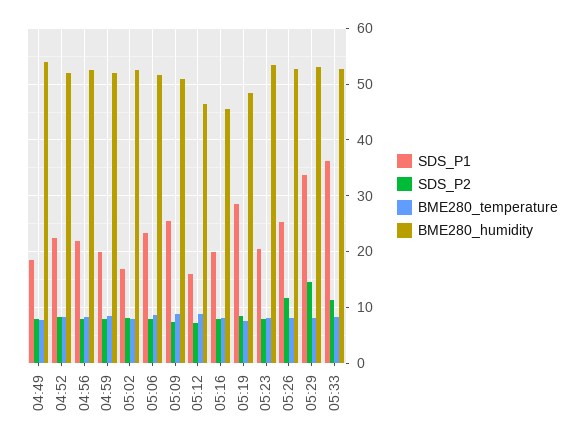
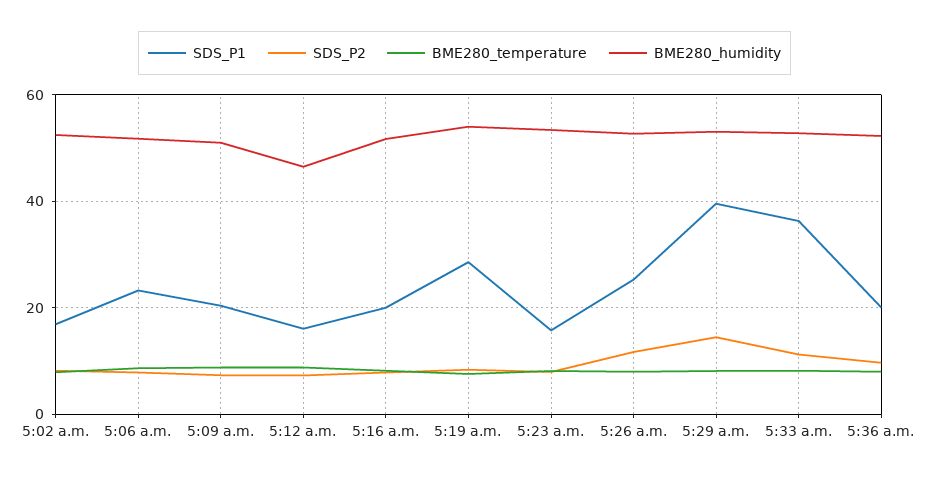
SDS_P1, 04:49: 18 -> none
SDS_P2, 04:49: 8 -> none
BME280_temperature, 04:49: 8 -> none
BME280_humidity, 04:49: 54 -> none
SDS_P1, 04:52: 22 -> none
SDS_P2, 04:52: 8 -> none
BME280_temperature, 04:52: 8 -> none
BME280_humidity, 04:52: 52 -> none
SDS_P1, 04:56: 22 -> none
SDS_P2, 04:56: 8 -> none
BME280_temperature, 04:56: 8 -> none
BME280_humidity, 04:56: 52 -> none
SDS_P1, 04:59: 20 -> none
SDS_P2, 04:59: 8 -> none
BME280_temperature, 04:59: 8 -> none
BME280_humidity, 04:59: 52 -> none
SDS_P1, 05:09: 26 -> 20
BME280_humidity, 05:16: 46 -> 52
BME280_humidity, 05:19: 48 -> 54
SDS_P1, 05:23: 20 -> 16
SDS_P1, 05:29: 34 -> 40
SDS_P1, 5:36 a.m.: none -> 20
SDS_P2, 5:36 a.m.: none -> 10
BME280_temperature, 5:36 a.m.: none -> 8
BME280_humidity, 5:36 a.m.: none -> 52

